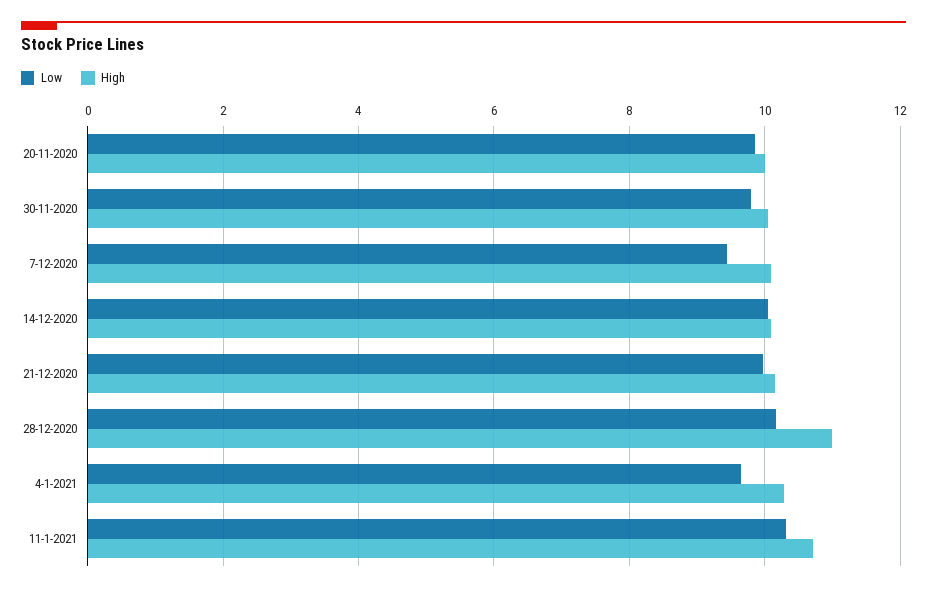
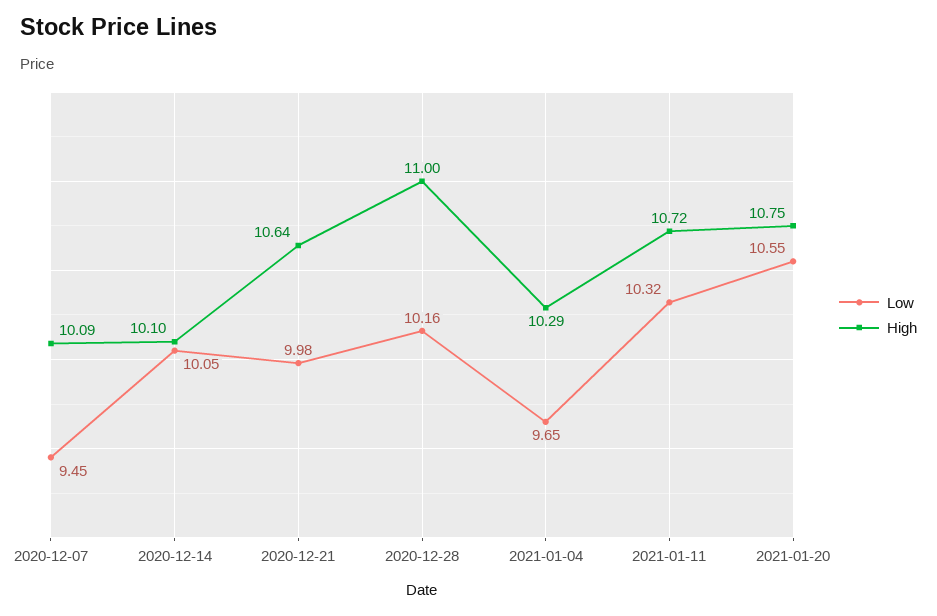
Low, 20-11-2020: 9.8 -> none
High, 20-11-2020: 10 -> none
Low, 30-11-2020: 9.8 -> none
High, 30-11-2020: 10 -> none
High, 21-12-2020: 10.2 -> 10.64
Low, 2021-01-20: none -> 10.55
High, 2021-01-20: none -> 10.75

